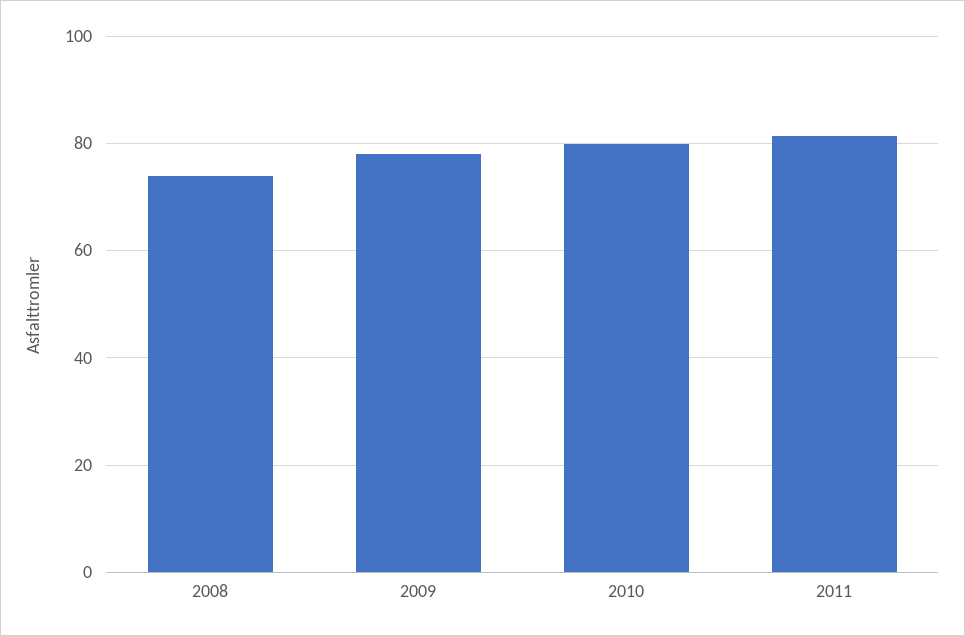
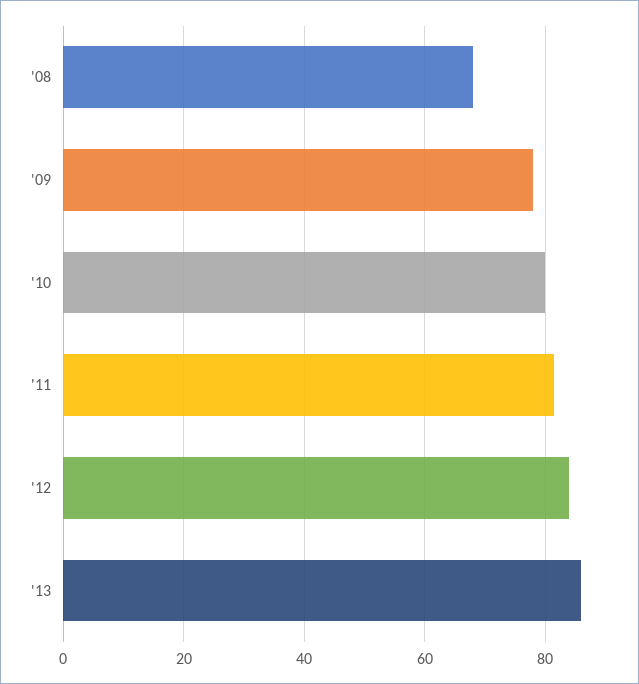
2008: 74 -> 68
'12: none -> 84
'13: none -> 86

